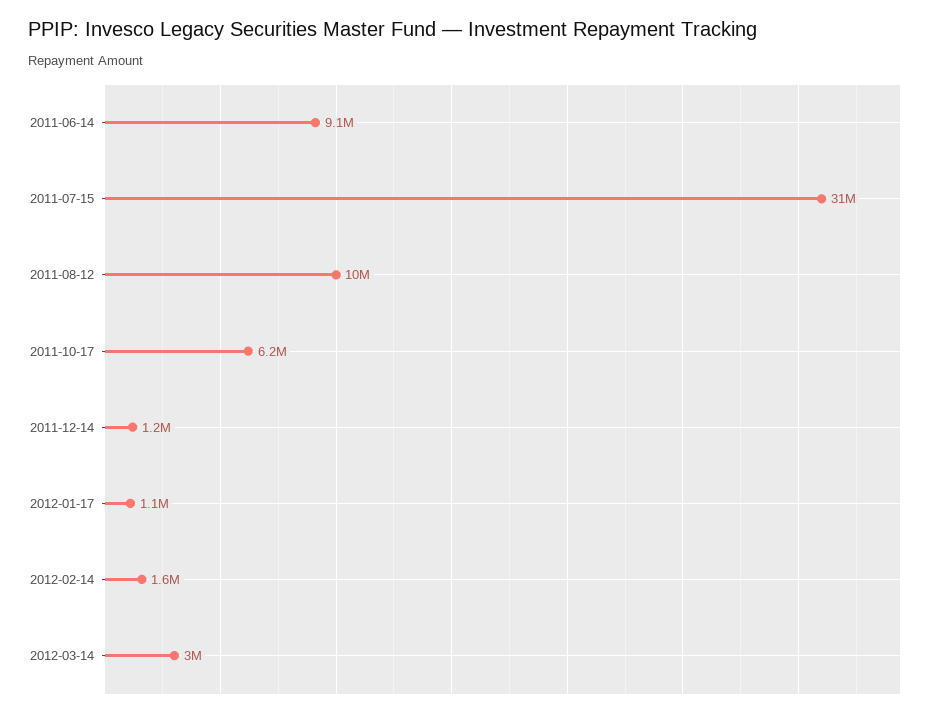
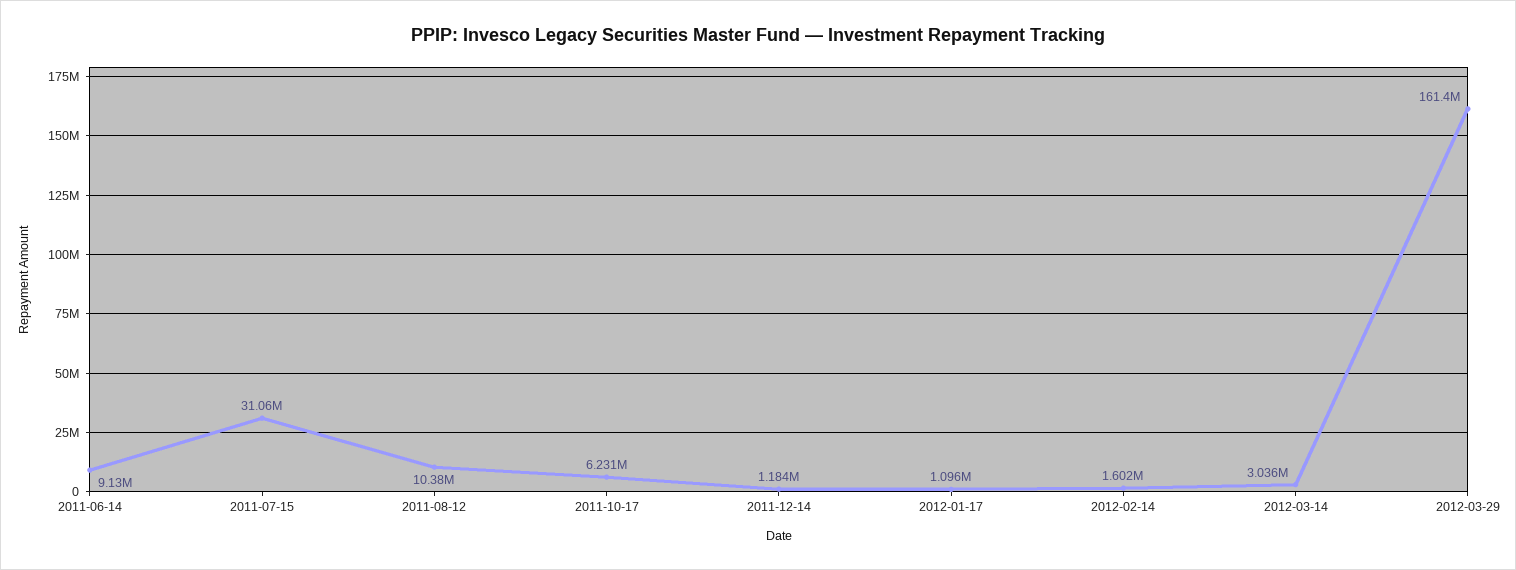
2012-03-29: none -> 161400000

